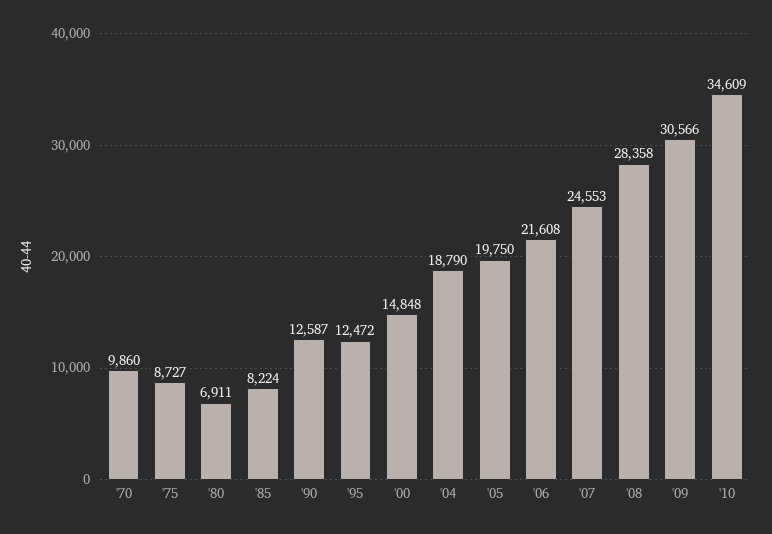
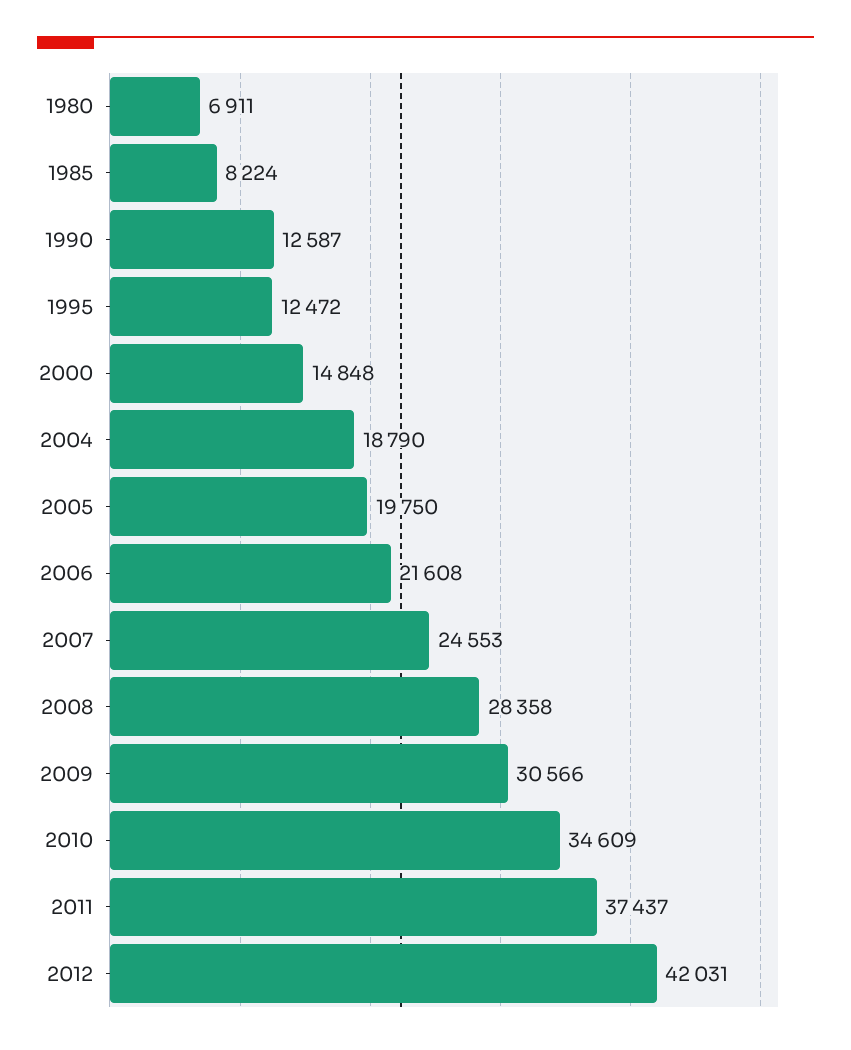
'70: 9860 -> none
'75: 8727 -> none
2011: none -> 37437
2012: none -> 42031

